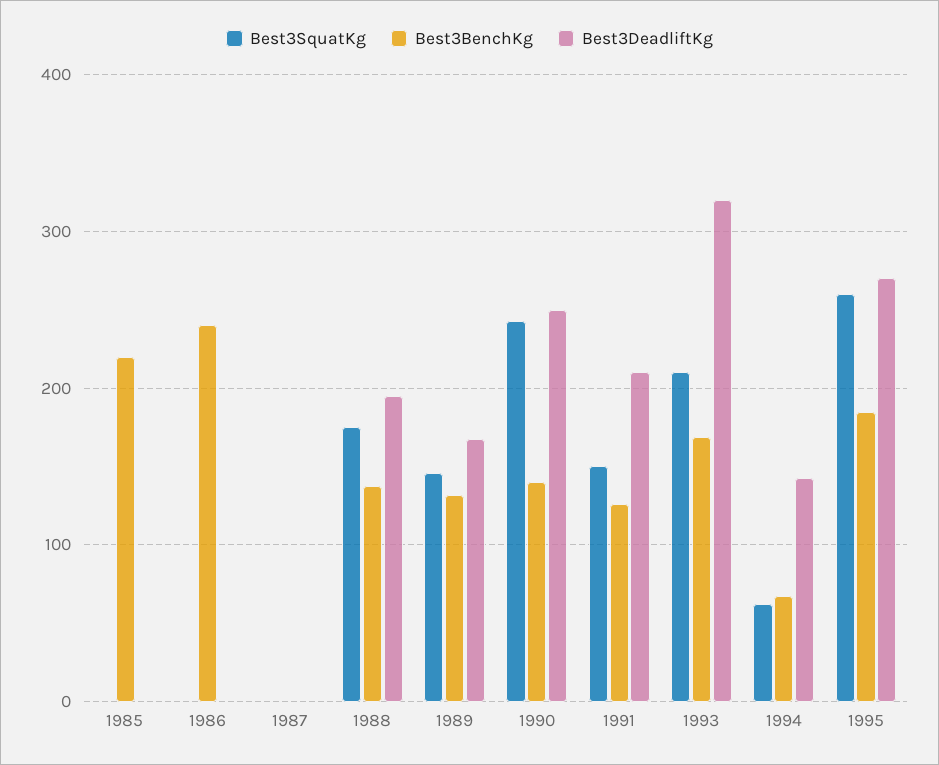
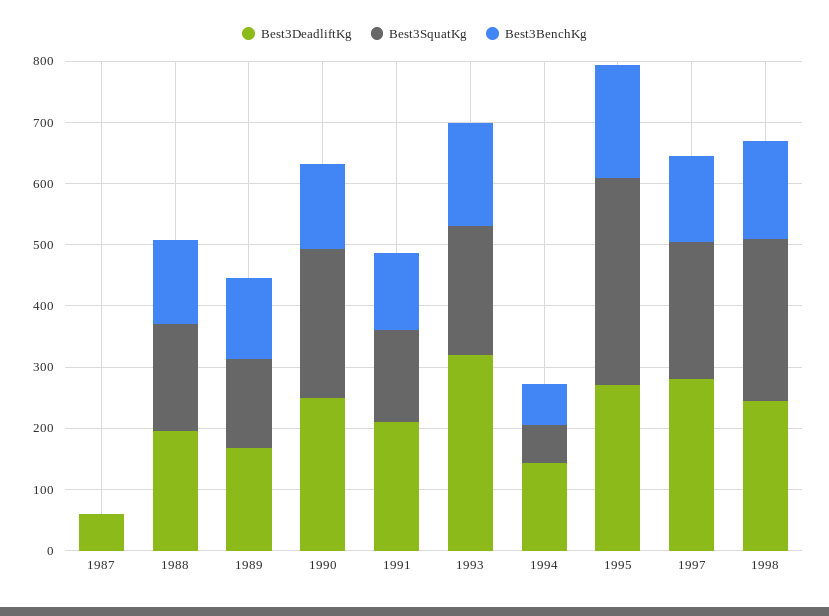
Best3SquatKg, 1985: 0 -> none
Best3BenchKg, 1985: 220 -> none
Best3DeadliftKg, 1985: 0 -> none
Best3SquatKg, 1986: 0 -> none
Best3BenchKg, 1986: 240 -> none
Best3DeadliftKg, 1986: 0 -> none
Best3DeadliftKg, 1987: 0 -> 60
Best3SquatKg, 1995: 260 -> 340
Best3DeadliftKg, 1997: none -> 280
Best3SquatKg, 1997: none -> 220
Best3BenchKg, 1997: none -> 140
Best3DeadliftKg, 1998: none -> 240
Best3SquatKg, 1998: none -> 260
Best3BenchKg, 1998: none -> 160

